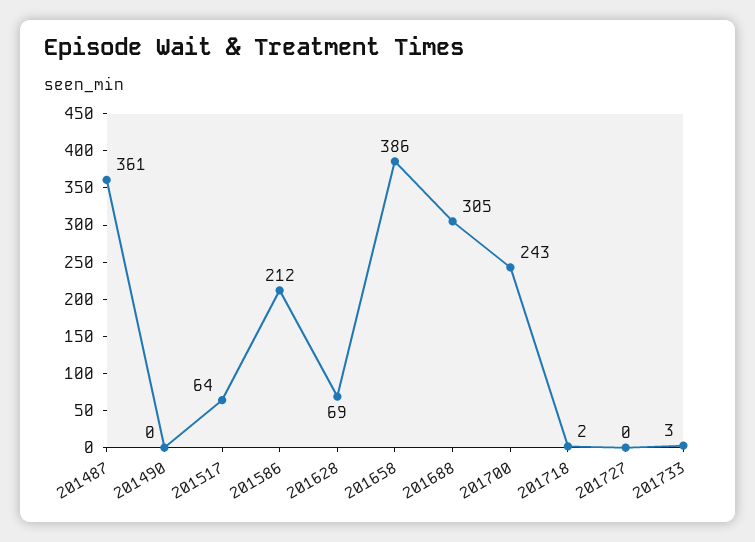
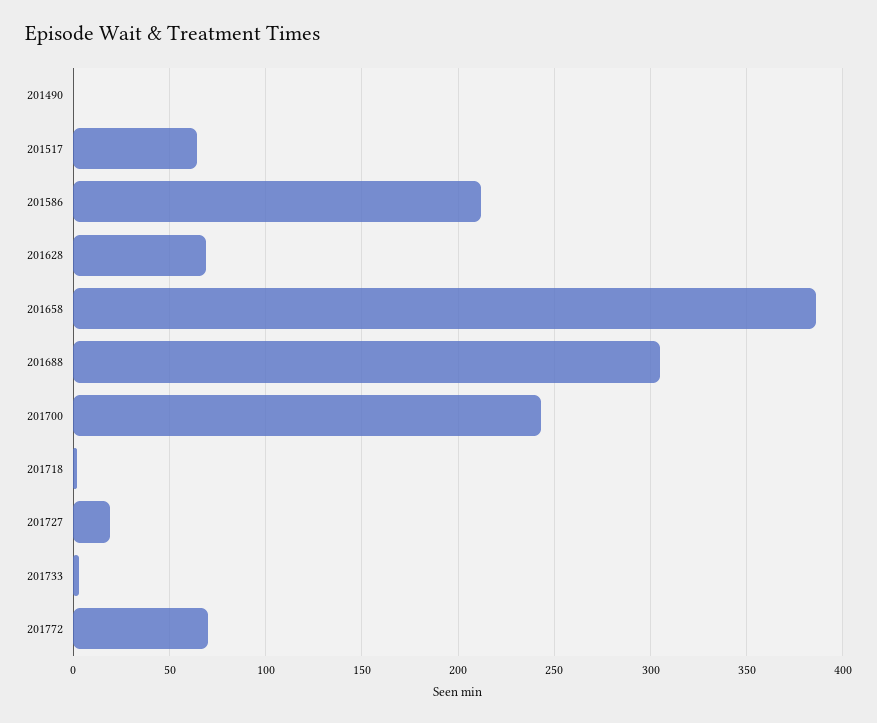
201487: 361 -> none
201727: 0 -> 20
201772: none -> 70

